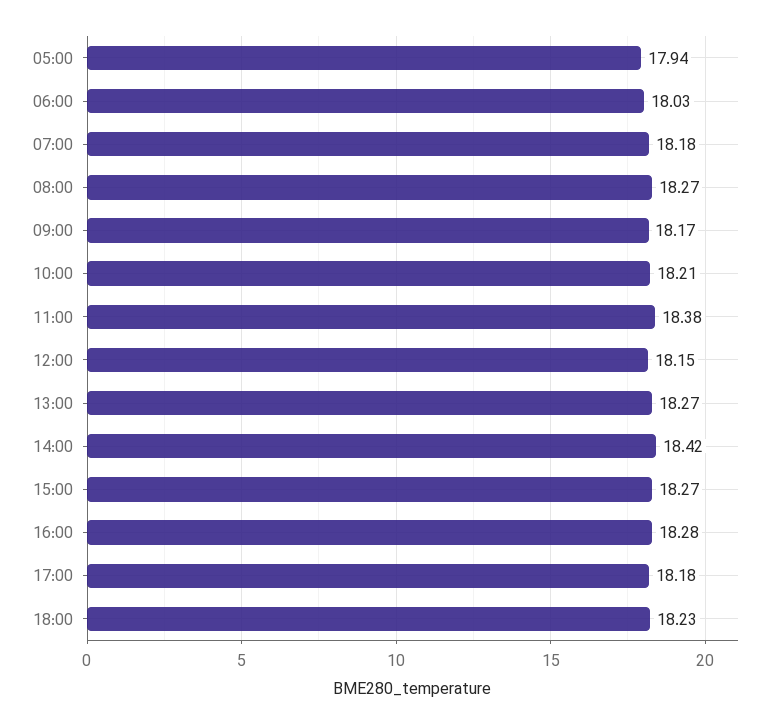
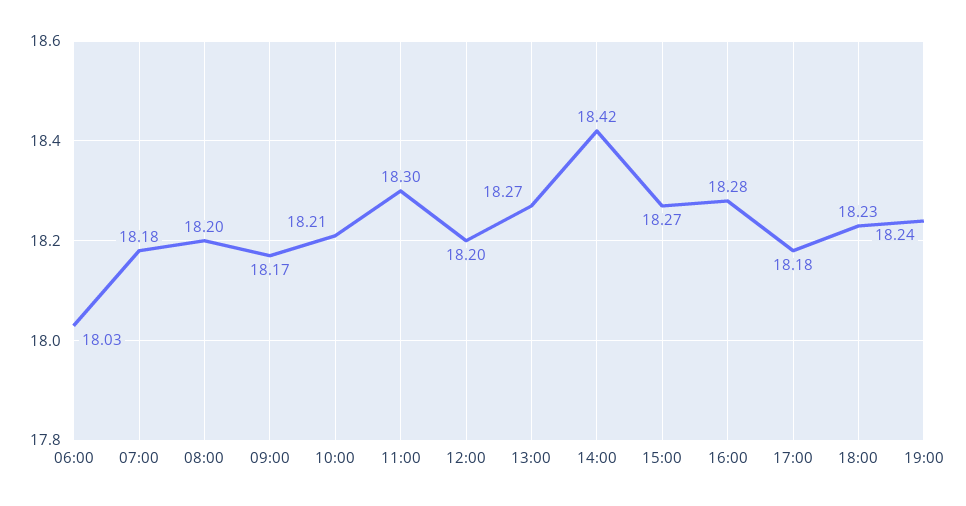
05:00: 17.94 -> none
08:00: 18.27 -> 18.2
11:00: 18.38 -> 18.3
12:00: 18.15 -> 18.2
19:00: none -> 18.24

